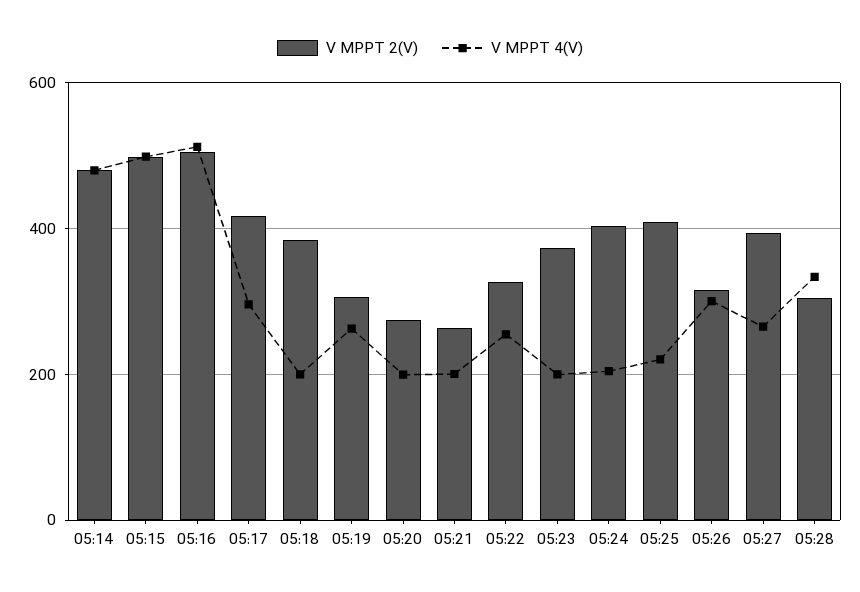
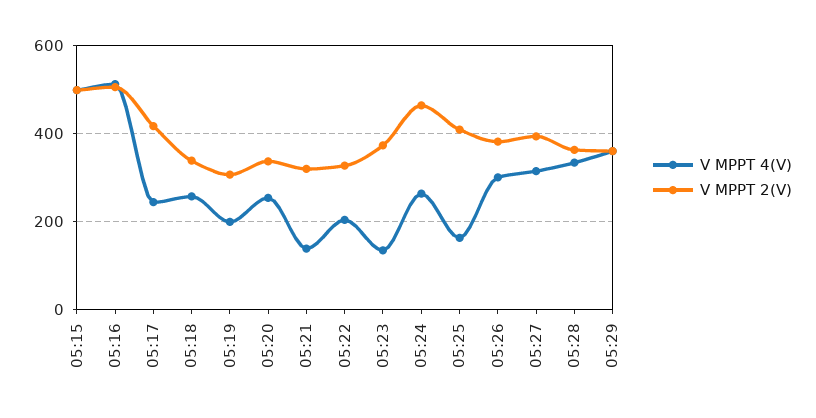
V MPPT 2(V), 05:14: 480 -> none
V MPPT 4(V), 05:14: 480 -> none
V MPPT 4(V), 05:17: 300 -> 240
V MPPT 2(V), 05:18: 380 -> 340
V MPPT 4(V), 05:18: 200 -> 260
V MPPT 4(V), 05:19: 260 -> 200
V MPPT 2(V), 05:20: 280 -> 340
V MPPT 4(V), 05:20: 200 -> 260
V MPPT 2(V), 05:21: 260 -> 320
V MPPT 4(V), 05:21: 200 -> 140
V MPPT 4(V), 05:22: 260 -> 200
V MPPT 4(V), 05:23: 200 -> 140
V MPPT 2(V), 05:24: 400 -> 460
V MPPT 4(V), 05:24: 200 -> 260
V MPPT 4(V), 05:25: 220 -> 160
V MPPT 2(V), 05:26: 320 -> 380
V MPPT 4(V), 05:27: 260 -> 320
V MPPT 2(V), 05:28: 300 -> 360
V MPPT 4(V), 05:29: none -> 360
V MPPT 2(V), 05:29: none -> 360

